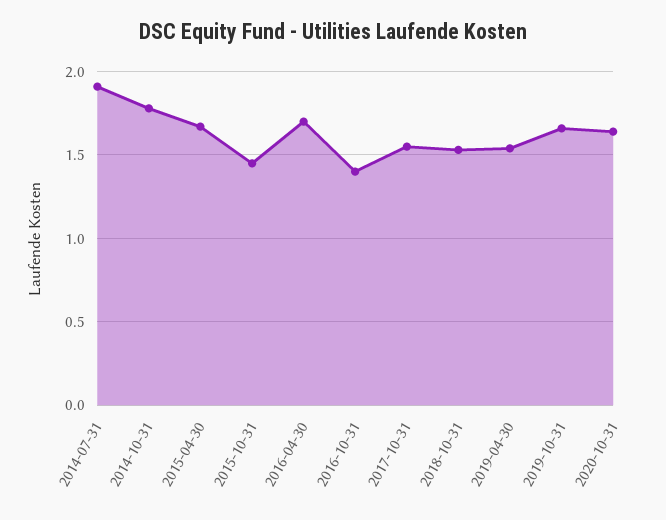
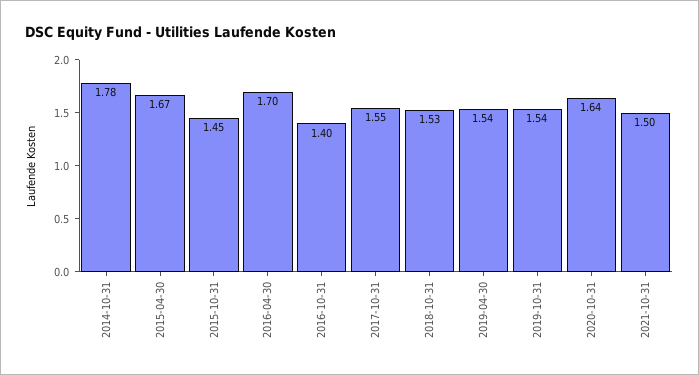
2014-07-31: 1.9 -> none
2019-10-31: 1.65 -> 1.54
2021-10-31: none -> 1.5

